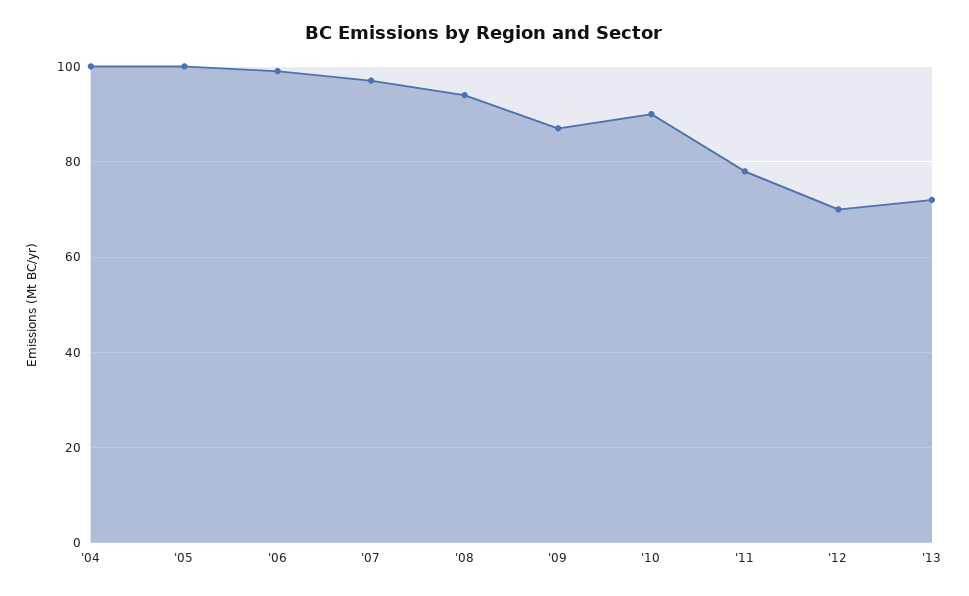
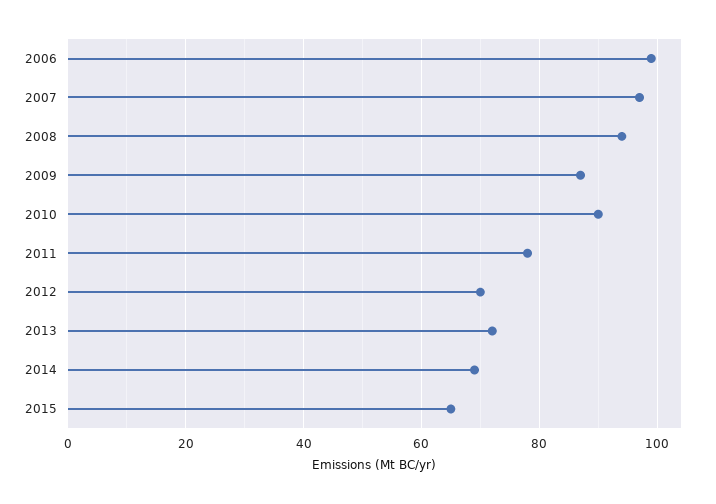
'04: 100 -> none
'05: 100 -> none
2014: none -> 70
2015: none -> 65

